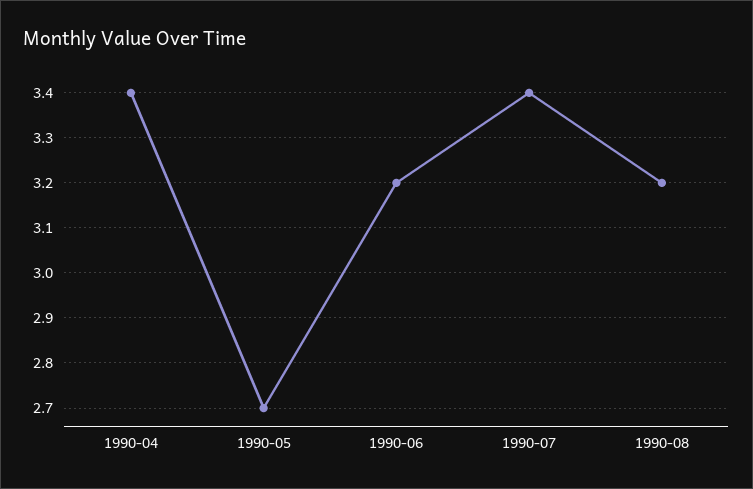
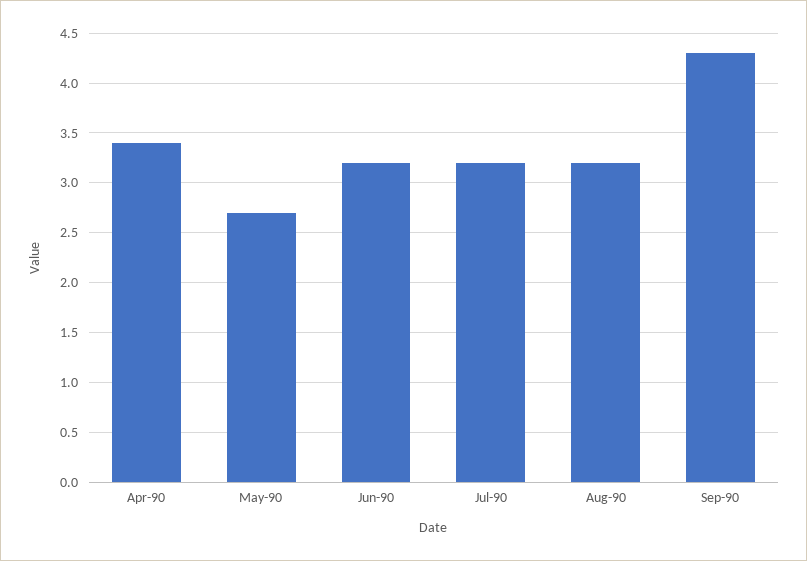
1990-07: 3.4 -> 3.2
Sep-90: none -> 4.3

